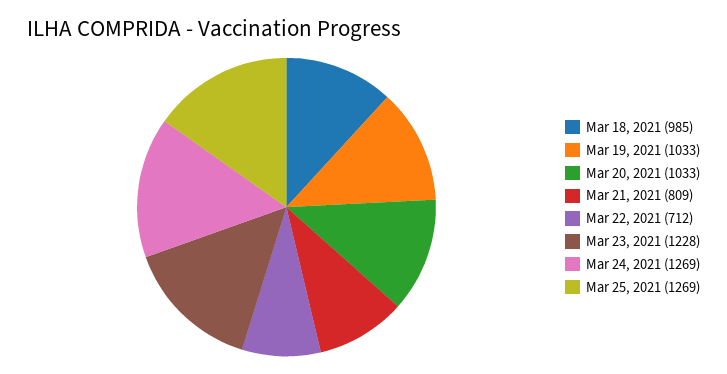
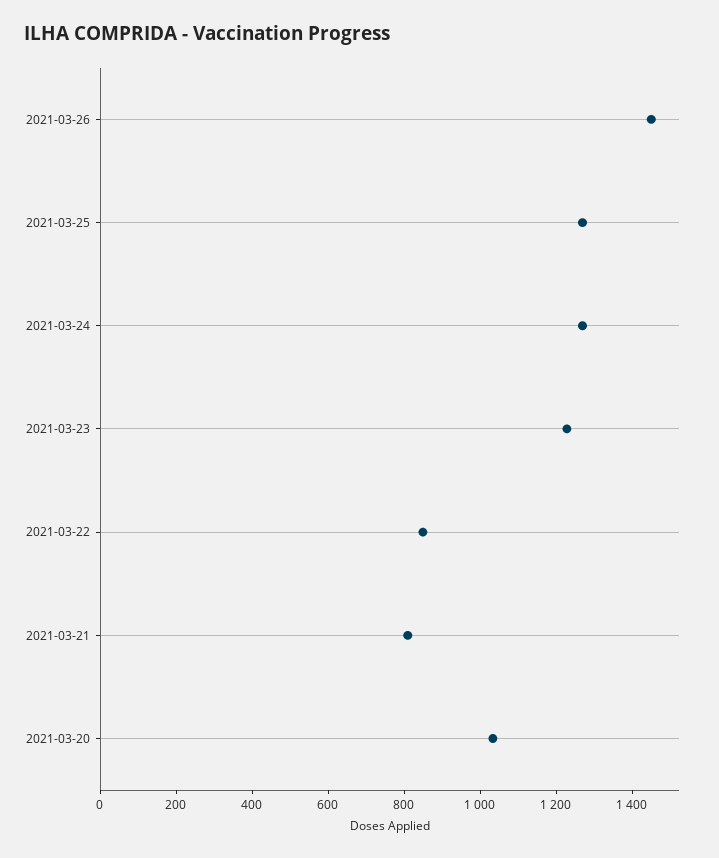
Mar 18, 2021: 985 -> none
Mar 19, 2021: 1033 -> none
Mar 22, 2021: 712 -> 850
2021-03-26: none -> 1450

